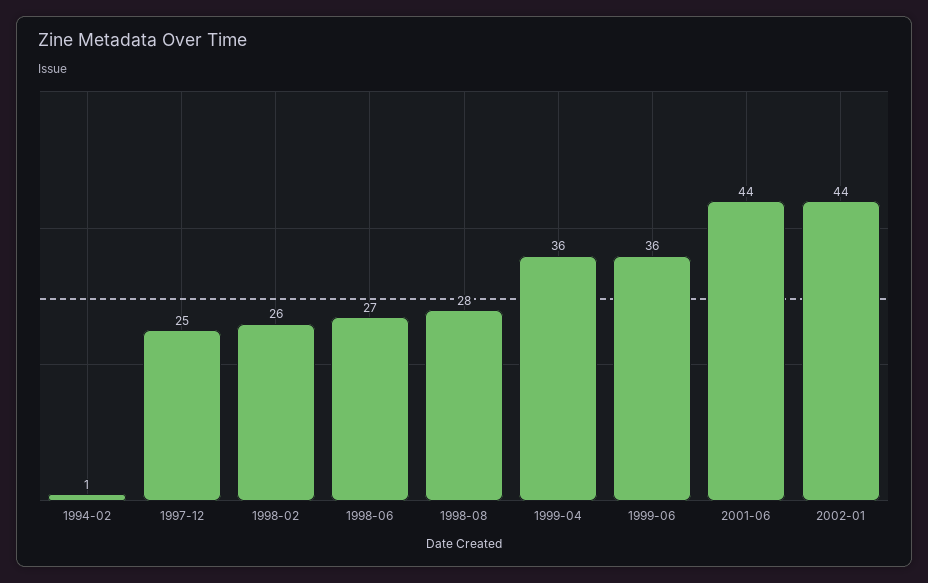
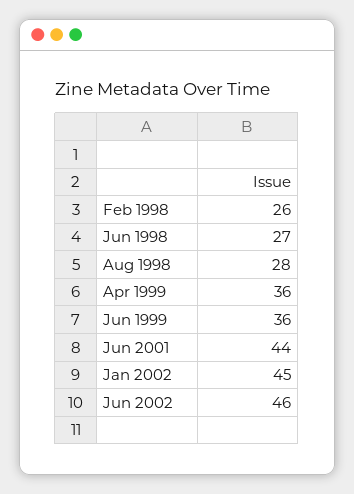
1994-02: 1 -> none
1997-12: 25 -> none
2002-01: 44 -> 45
Jun 2002: none -> 46

